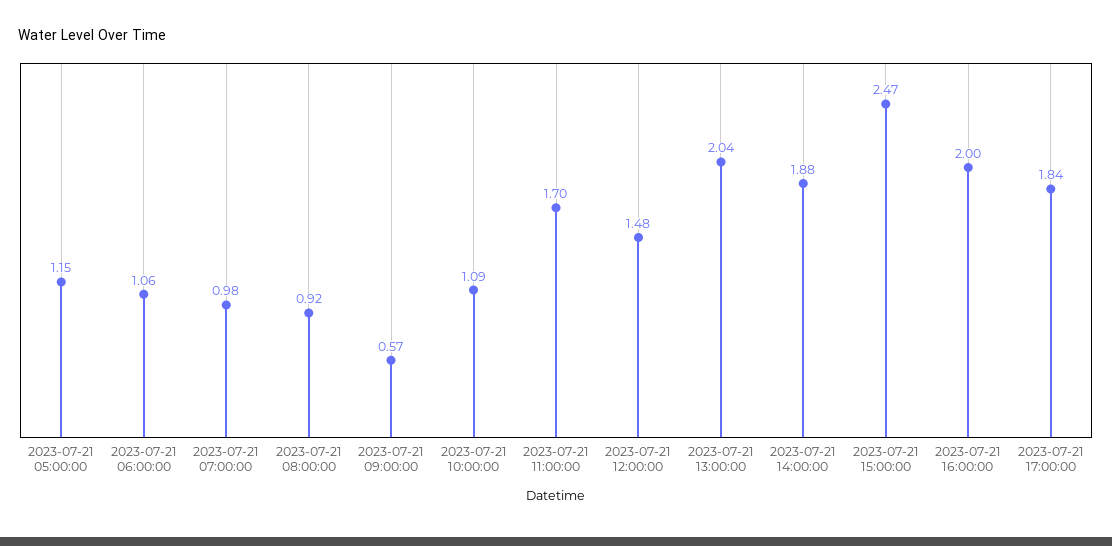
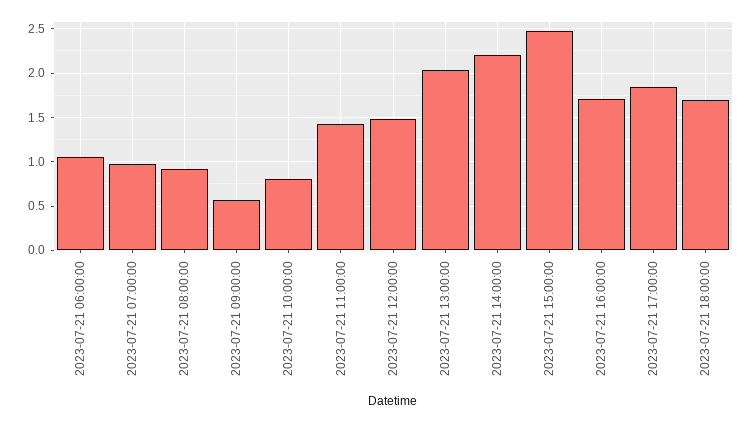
2023-07-21 05:00:00: 1.15 -> none
2023-07-21 10:00:00: 1.09 -> 0.8
2023-07-21 11:00:00: 1.7 -> 1.4
2023-07-21 14:00:00: 1.88 -> 2.2
2023-07-21 16:00:00: 2 -> 1.7
2023-07-21 18:00:00: none -> 1.7

